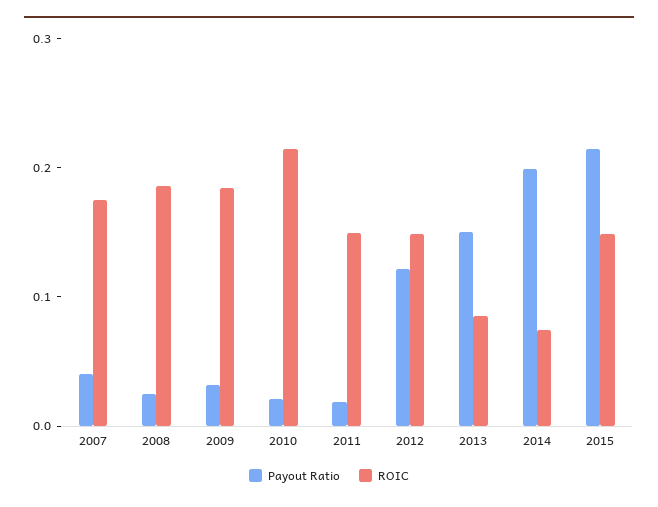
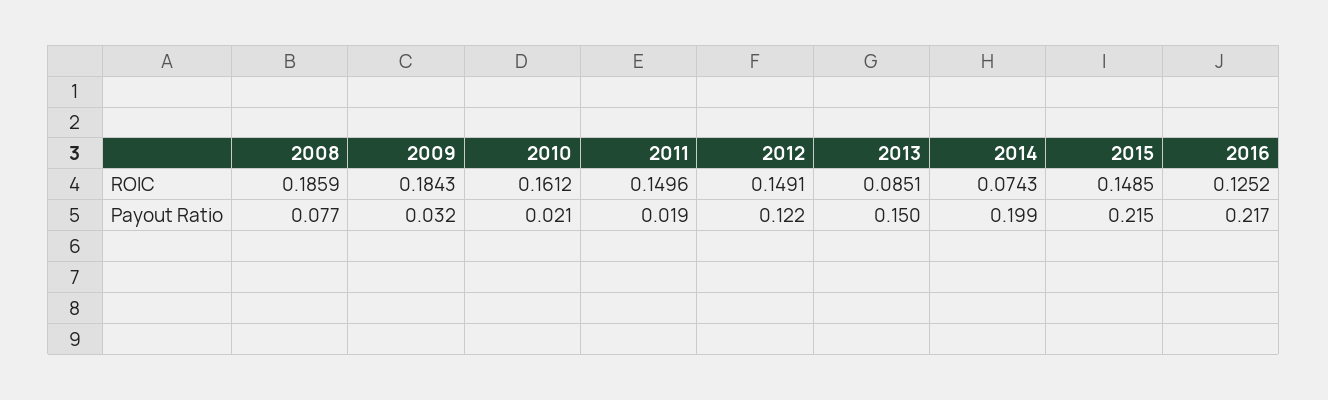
Payout Ratio, 2007: 0.04 -> none
ROIC, 2007: 0.18 -> none
Payout Ratio, 2008: 0.02 -> 0.077
ROIC, 2010: 0.22 -> 0.1612
ROIC, 2016: none -> 0.1252
Payout Ratio, 2016: none -> 0.217

